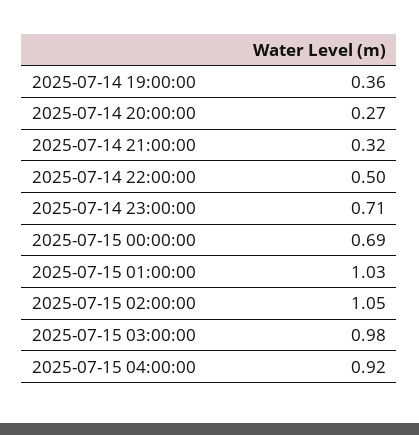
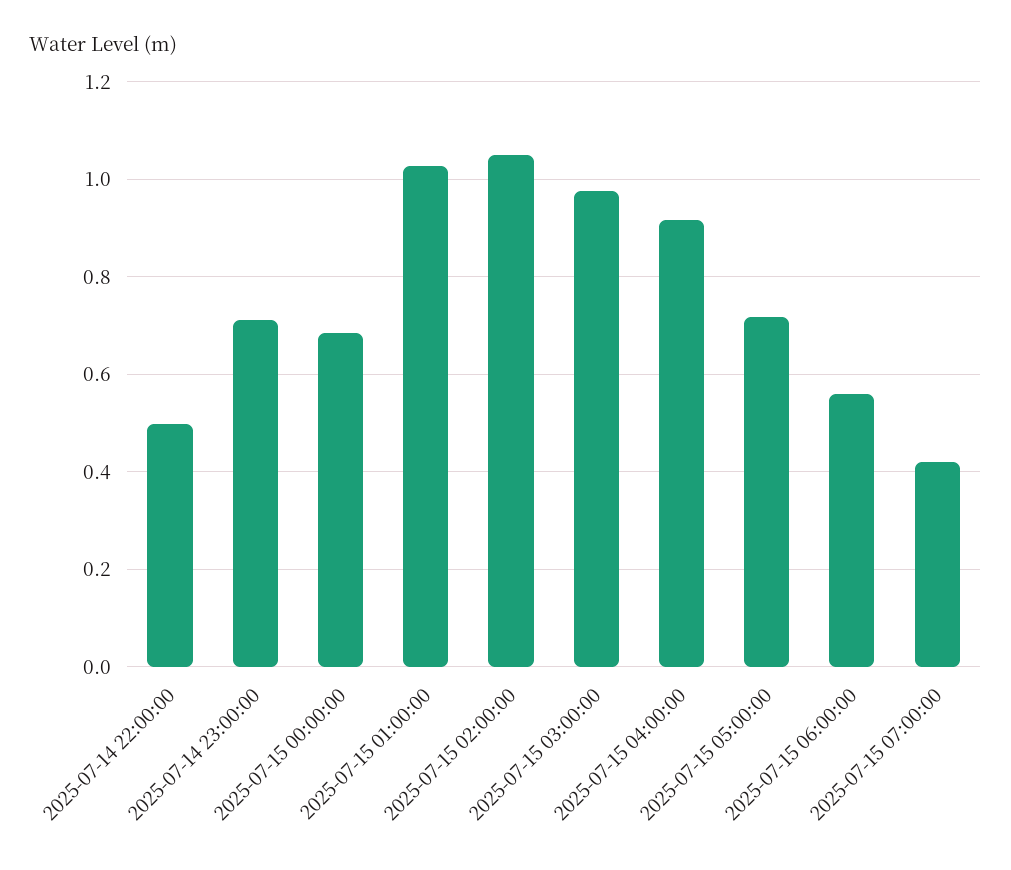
2025-07-14 19:00:00: 0.36 -> none
2025-07-14 20:00:00: 0.27 -> none
2025-07-14 21:00:00: 0.32 -> none
2025-07-15 05:00:00: none -> 0.72
2025-07-15 06:00:00: none -> 0.56
2025-07-15 07:00:00: none -> 0.42

